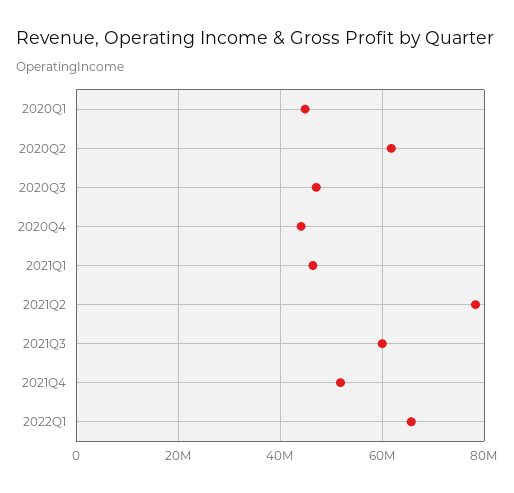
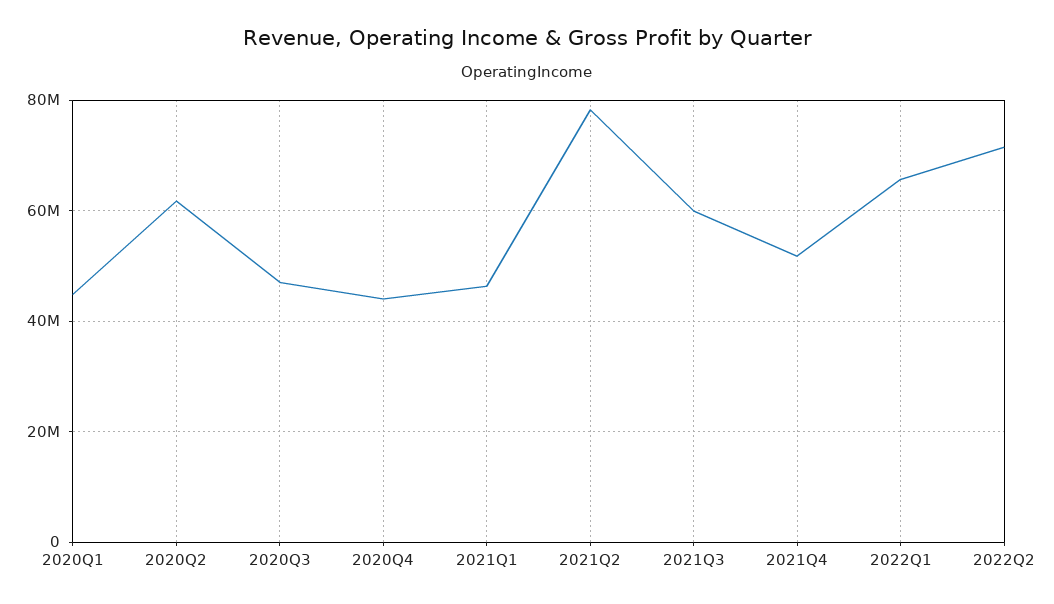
2022Q2: none -> 72000000

